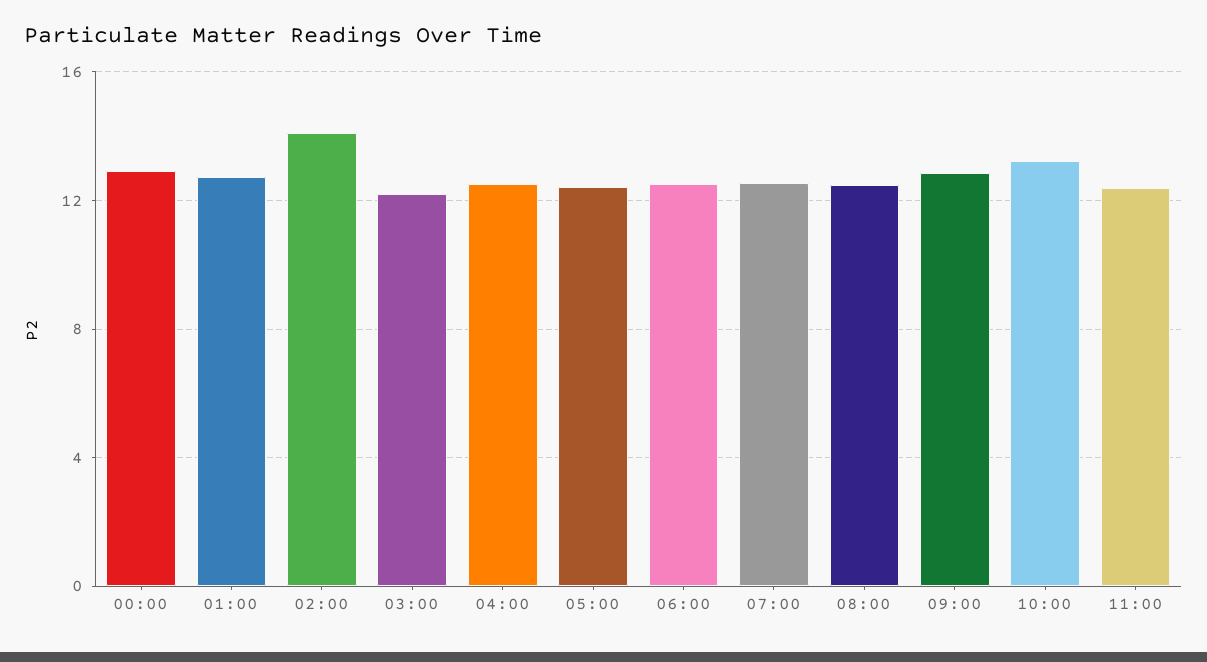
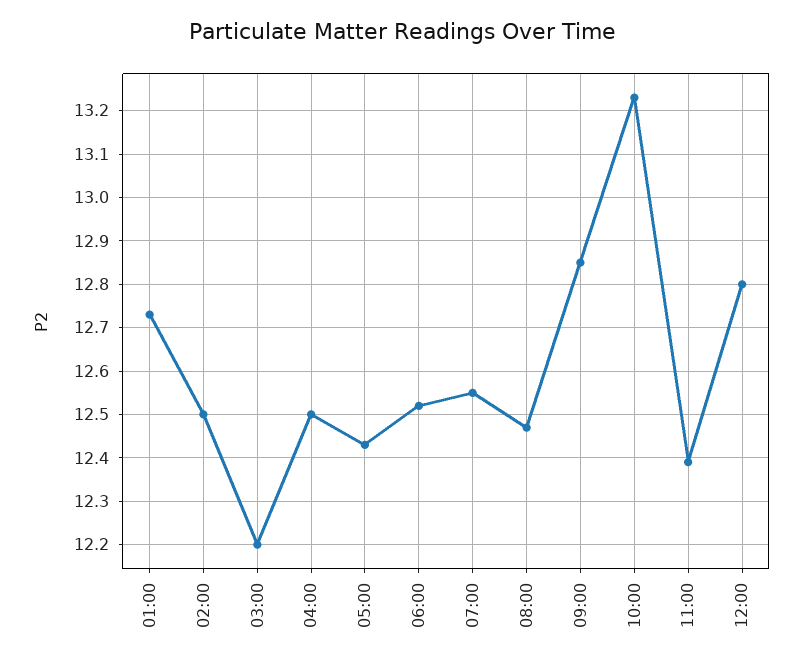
00:00: 13 -> none
02:00: 14 -> 12.5
12:00: none -> 12.8

